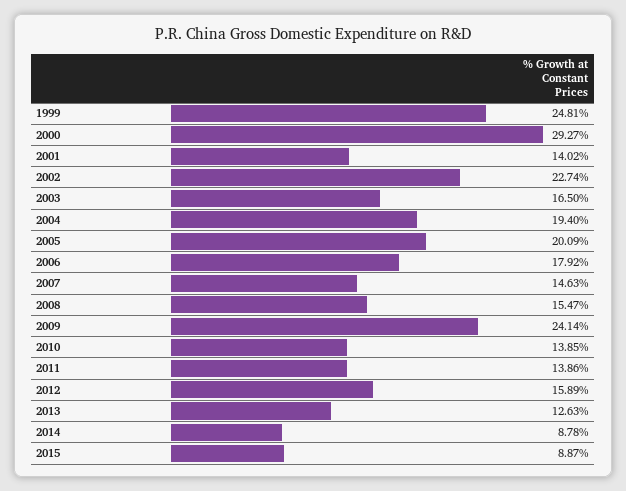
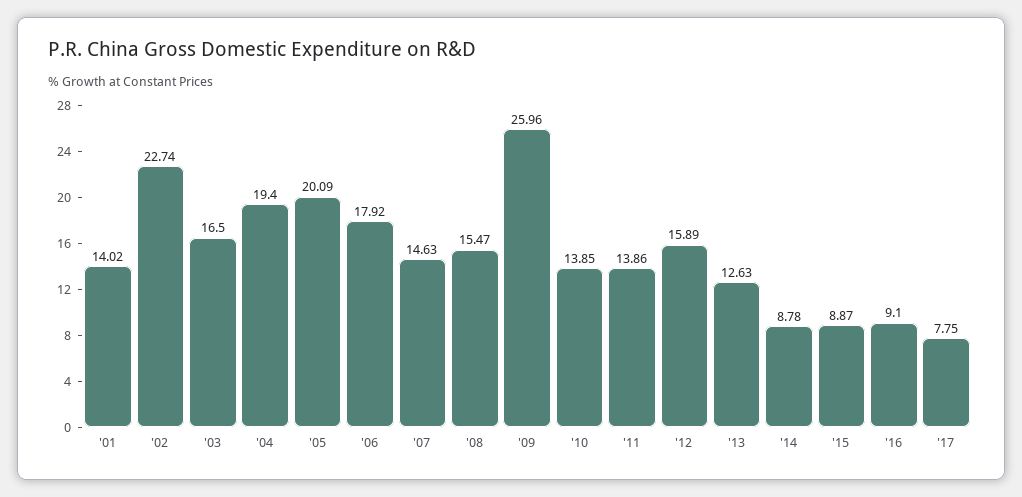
1999: 24.81 -> none
2000: 29.27 -> none
2009: 24.14 -> 25.96
'16: none -> 9.1
'17: none -> 7.75

